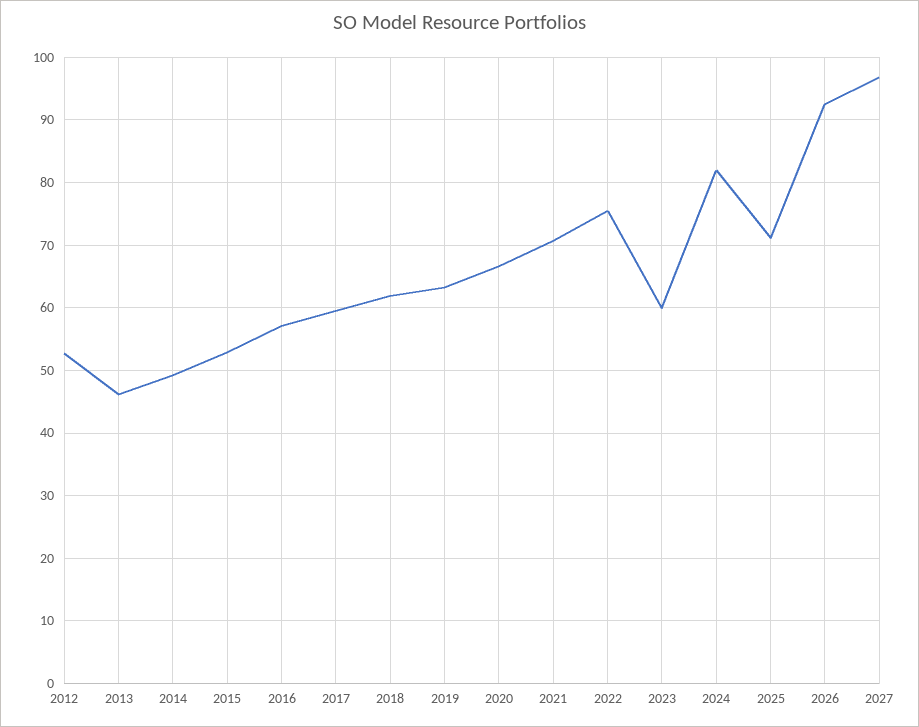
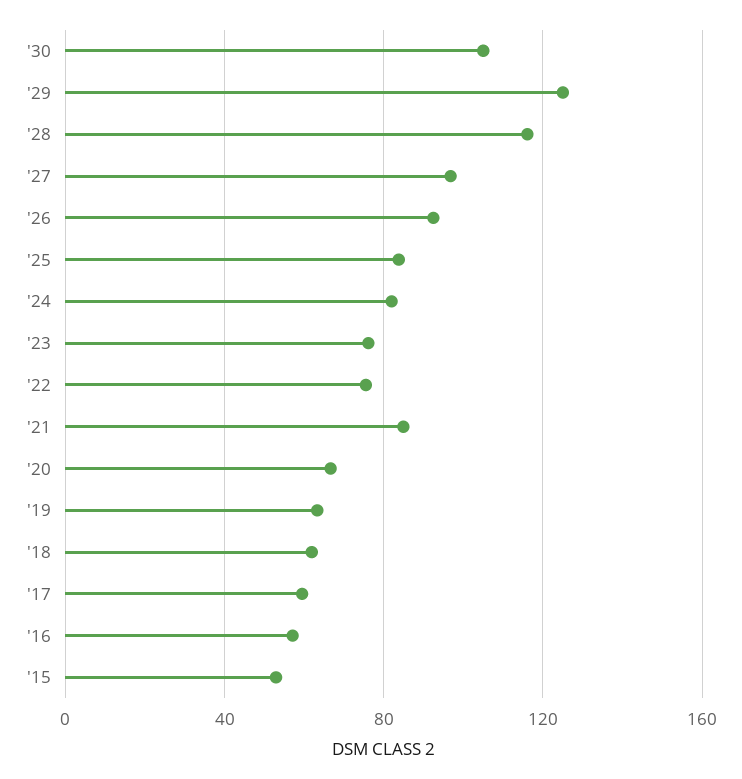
2012: 53 -> none
2013: 46 -> none
2014: 49 -> none
2021: 71 -> 85
2023: 60 -> 75
2025: 71 -> 85
'30: none -> 105
'29: none -> 125
'28: none -> 115

